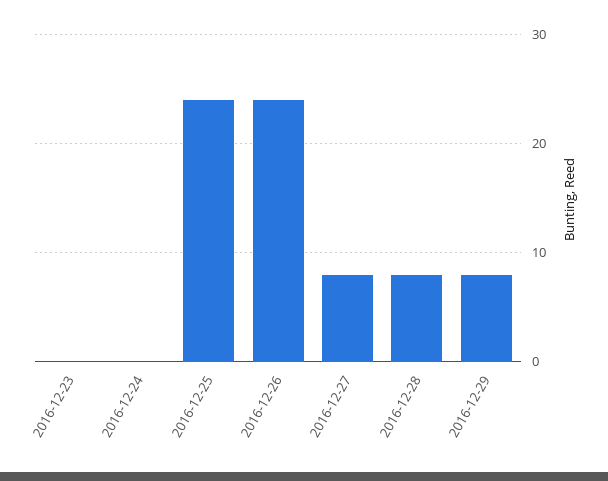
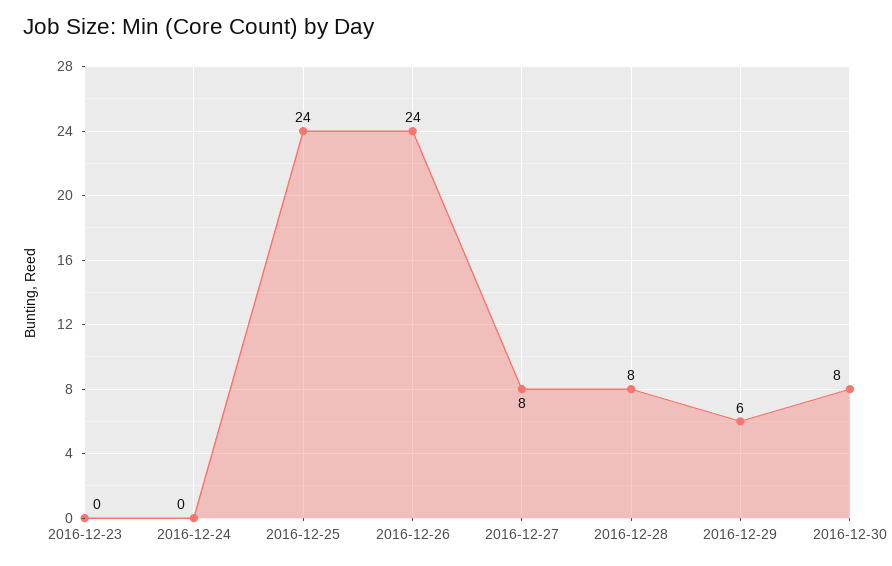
2016-12-29: 8 -> 6
2016-12-30: none -> 8

